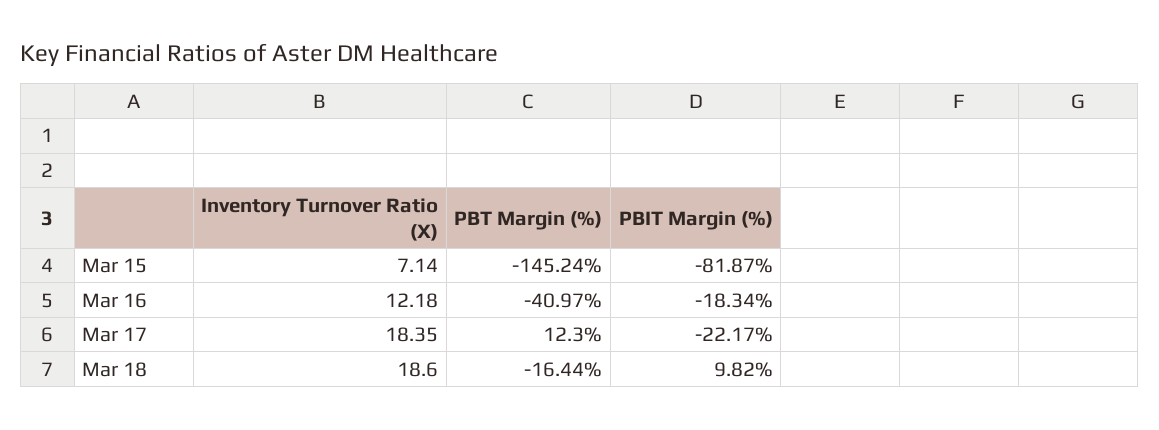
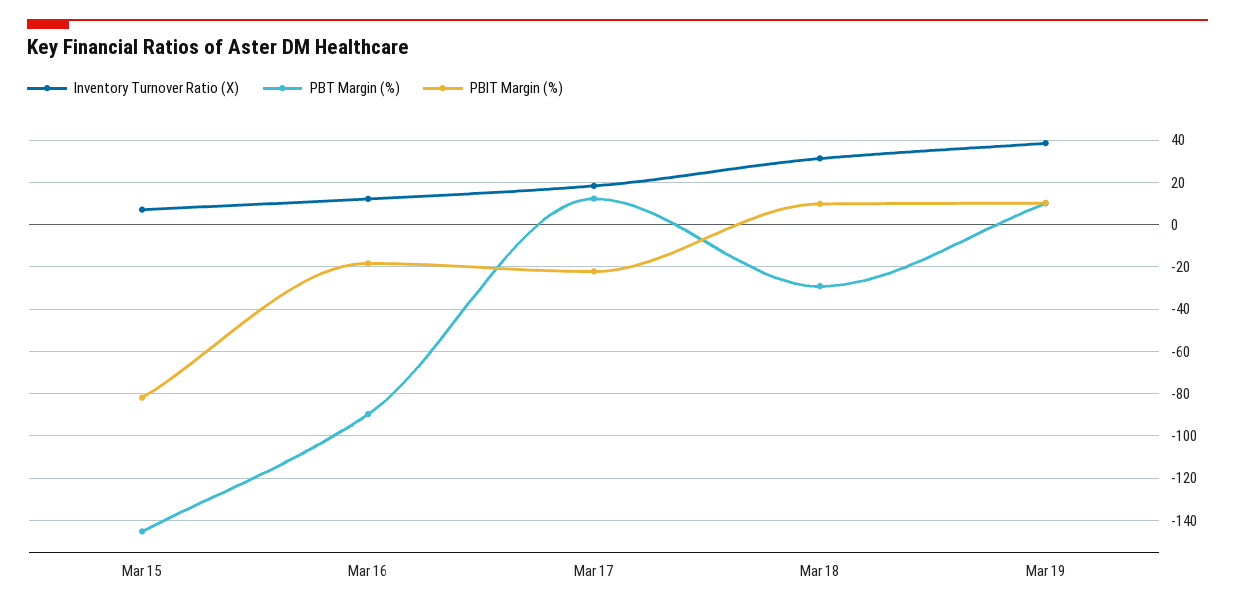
PBT Margin (%), Mar 16: -40.97 -> -90
Inventory Turnover Ratio (X), Mar 18: 18.6 -> 30
PBT Margin (%), Mar 18: -16.44 -> -30
Inventory Turnover Ratio (X), Mar 19: none -> 40
PBT Margin (%), Mar 19: none -> 10
PBIT Margin (%), Mar 19: none -> 10

